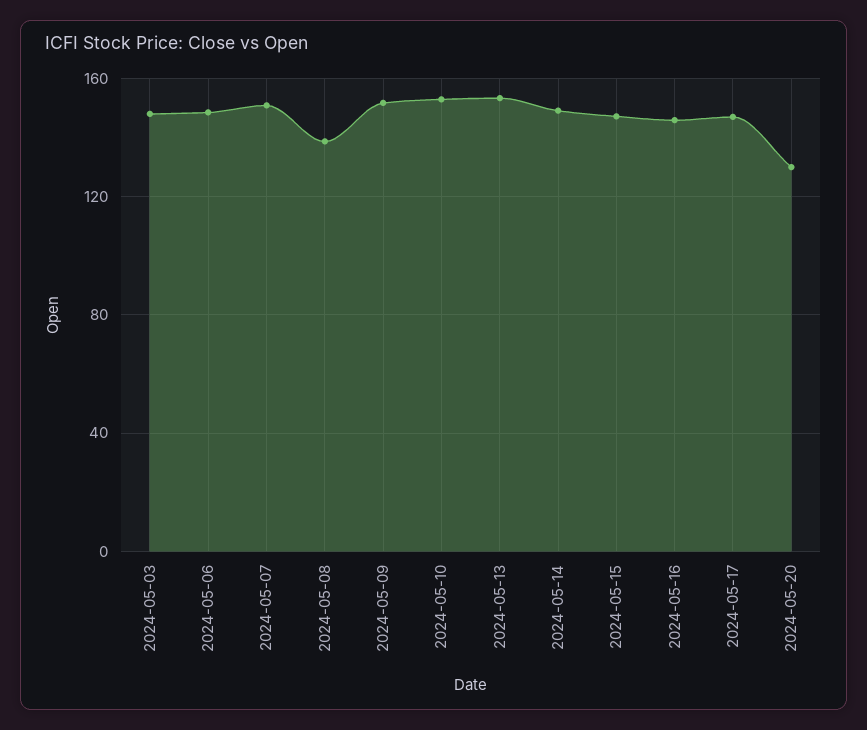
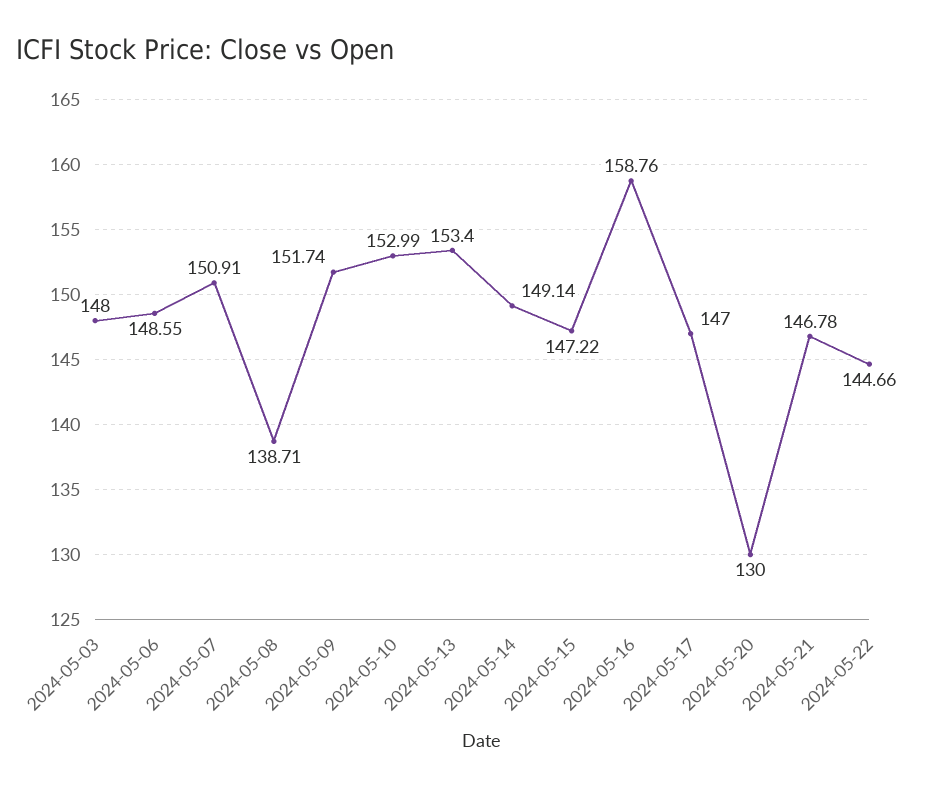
2024-05-16: 145 -> 158.76
2024-05-21: none -> 146.78
2024-05-22: none -> 144.66

